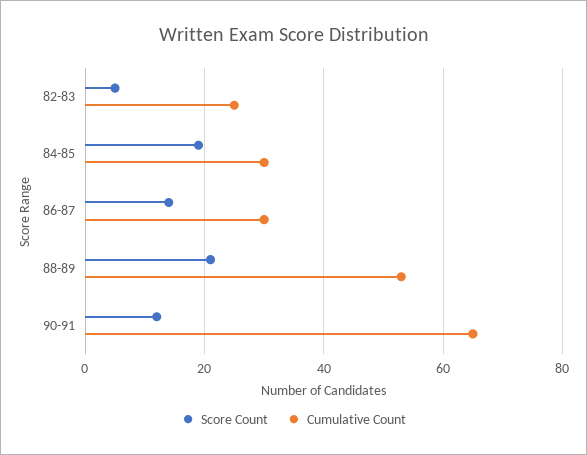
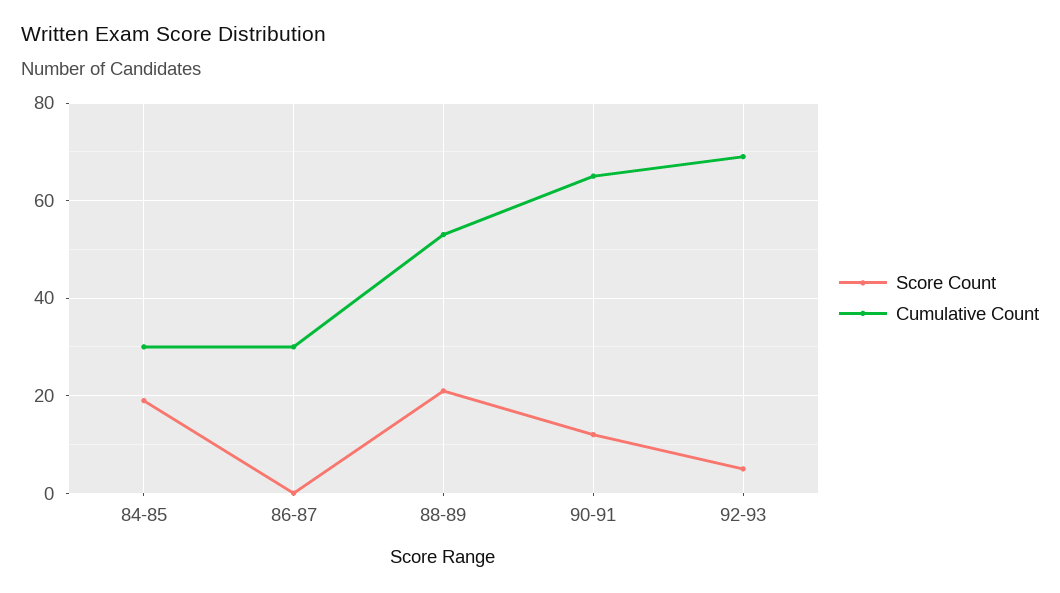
Score Count, 82-83: 5 -> none
Cumulative Count, 82-83: 25 -> none
Score Count, 86-87: 15 -> 0
Score Count, 92-93: none -> 5
Cumulative Count, 92-93: none -> 70

